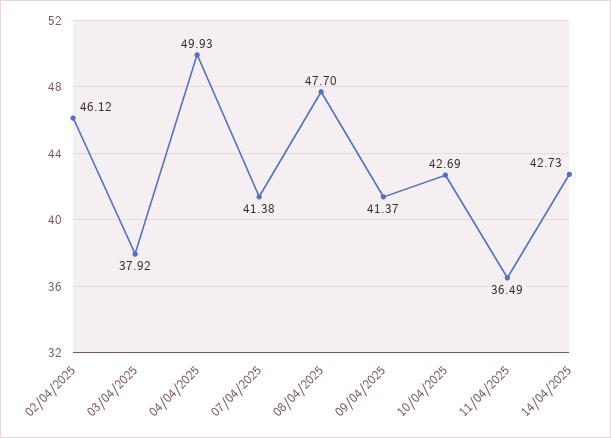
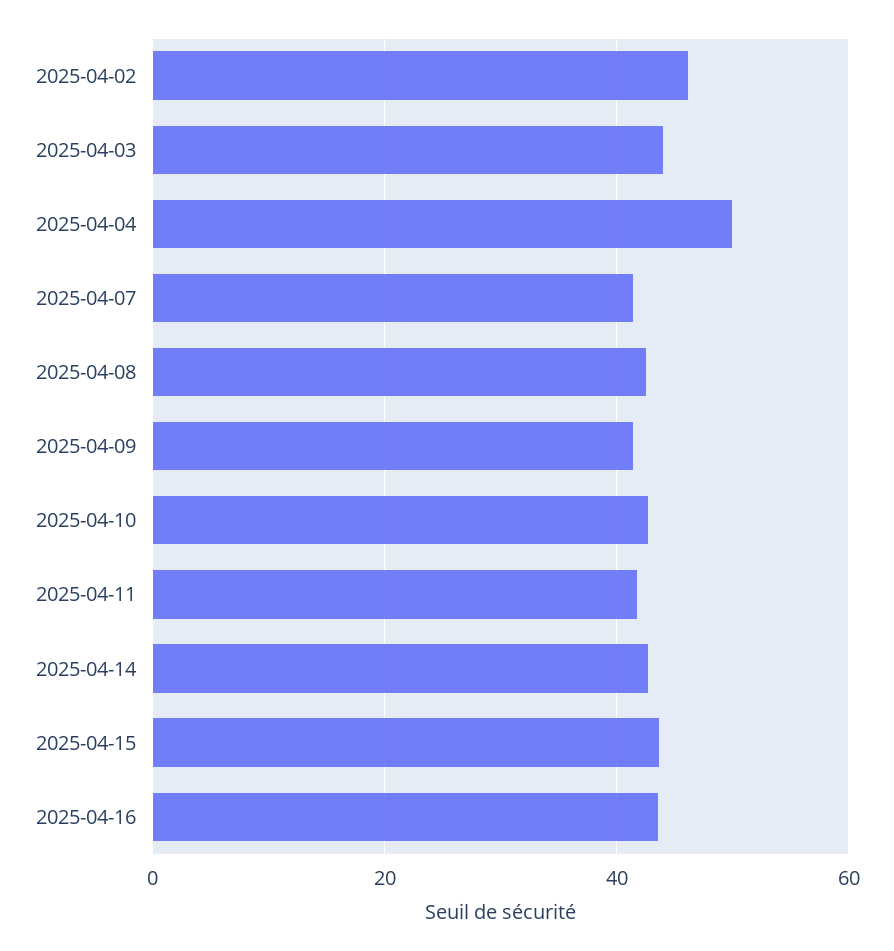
03/04/2025: 37.92 -> 44
08/04/2025: 47.7 -> 42
11/04/2025: 36.49 -> 42
2025-04-15: none -> 44
2025-04-16: none -> 44

